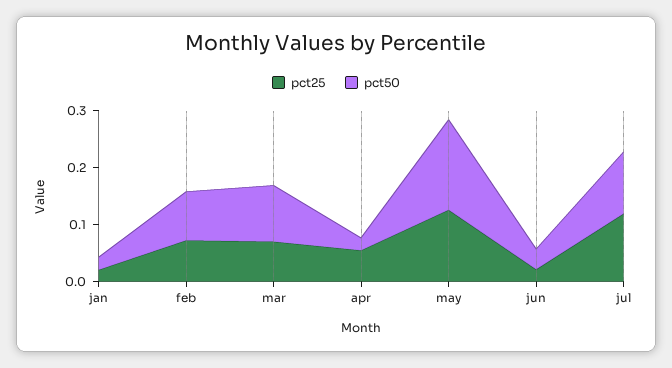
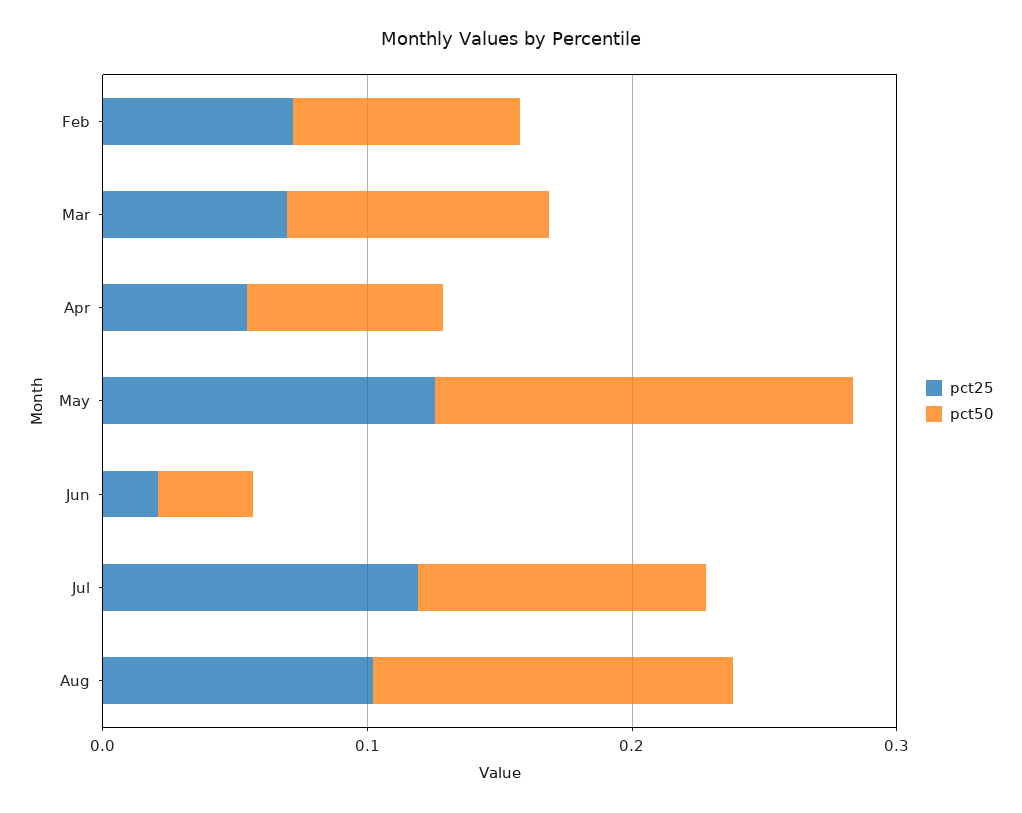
pct25, jan: 0.02 -> none
pct50, jan: 0.02 -> none
pct50, apr: 0.02 -> 0.08
pct25, Aug: none -> 0.1
pct50, Aug: none -> 0.14

